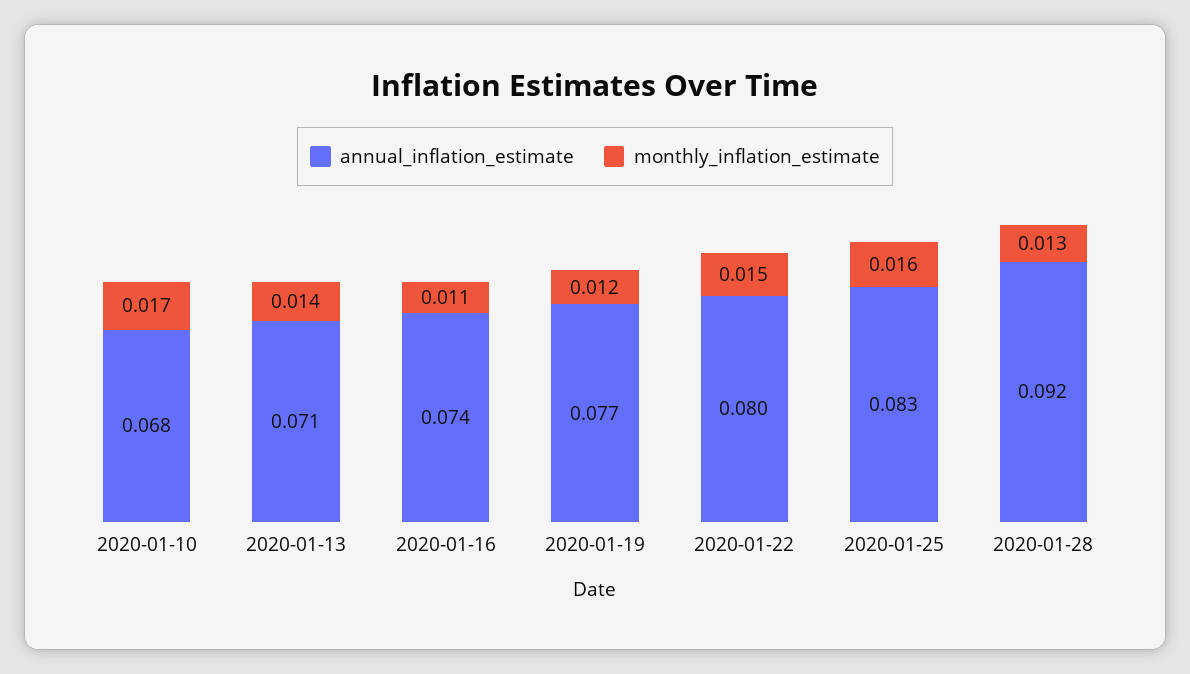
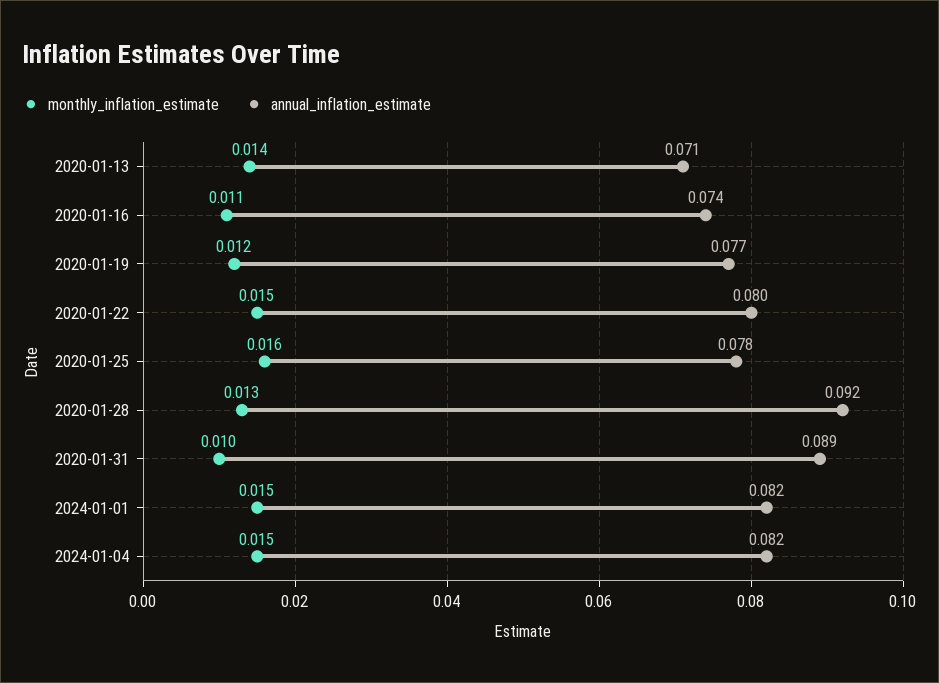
annual_inflation_estimate, 2020-01-10: 0.068 -> none
monthly_inflation_estimate, 2020-01-10: 0.017 -> none
annual_inflation_estimate, 2020-01-25: 0.083 -> 0.078
monthly_inflation_estimate, 2020-01-31: none -> 0.01
annual_inflation_estimate, 2020-01-31: none -> 0.089
monthly_inflation_estimate, 2024-01-01: none -> 0.015
annual_inflation_estimate, 2024-01-01: none -> 0.082
monthly_inflation_estimate, 2024-01-04: none -> 0.015
annual_inflation_estimate, 2024-01-04: none -> 0.082

